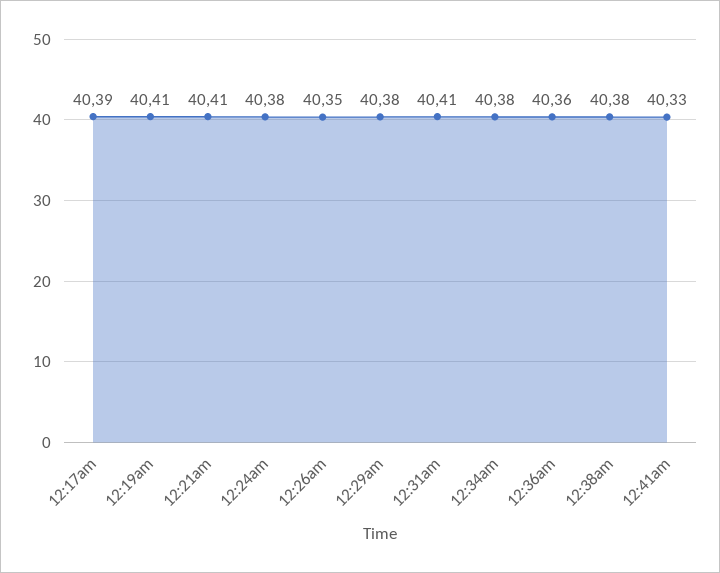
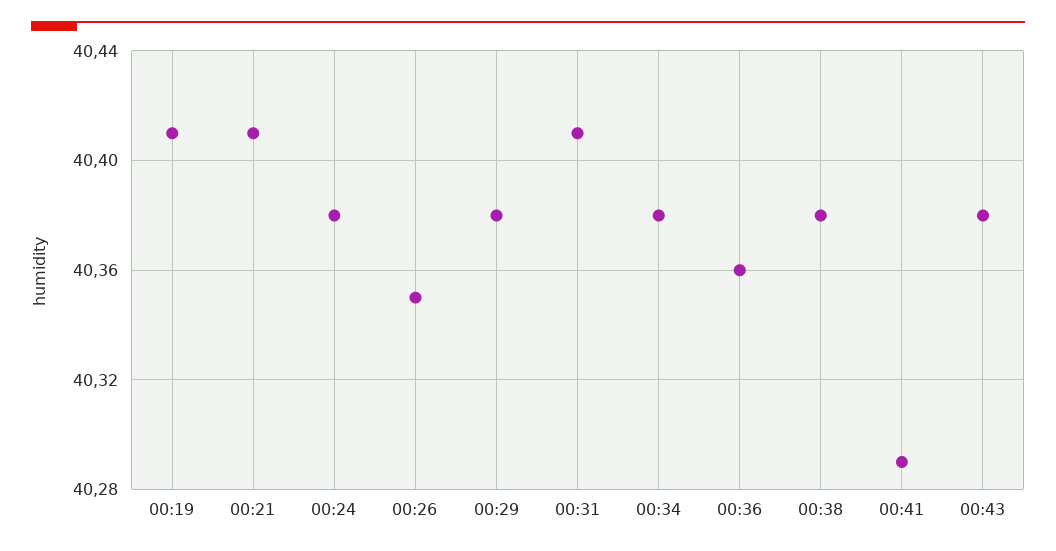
12:17am: 40.39 -> none
12:41am: 40.33 -> 40.29
00:43: none -> 40.38

